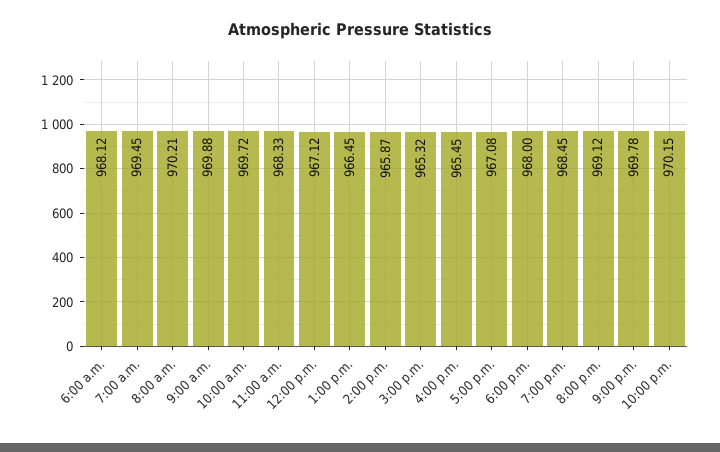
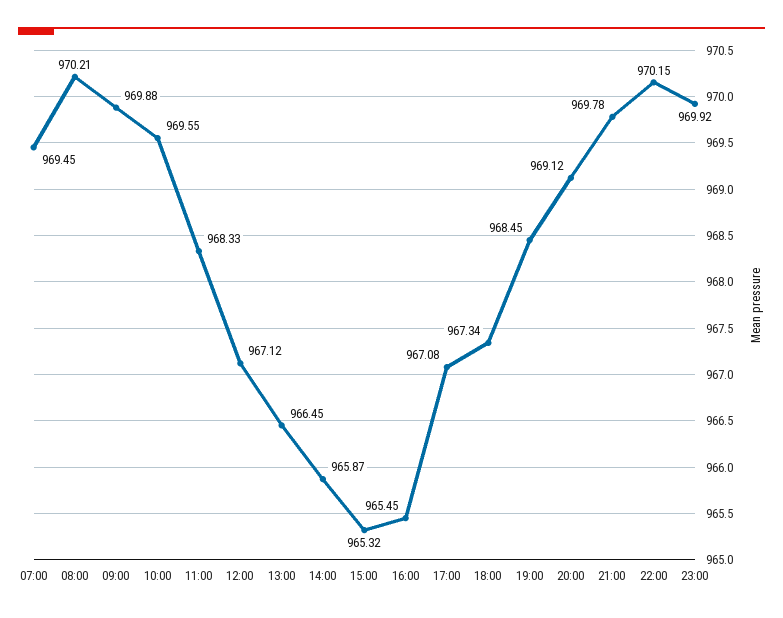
6:00 a.m.: 968.12 -> none
10:00 a.m.: 969.72 -> 969.55
6:00 p.m.: 968 -> 967.34
23:00: none -> 969.92

